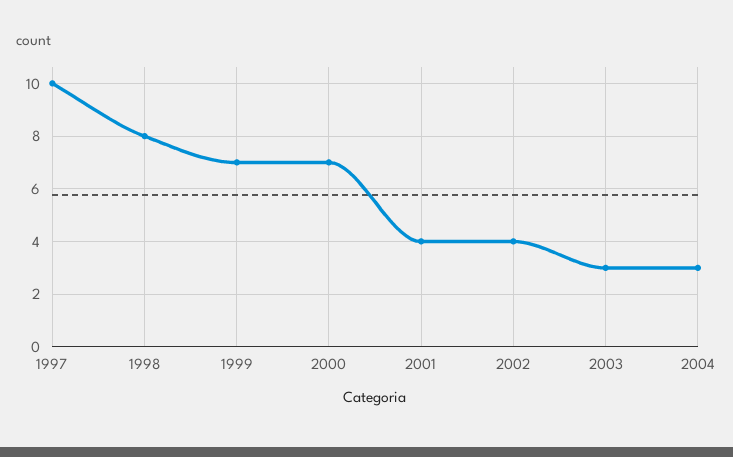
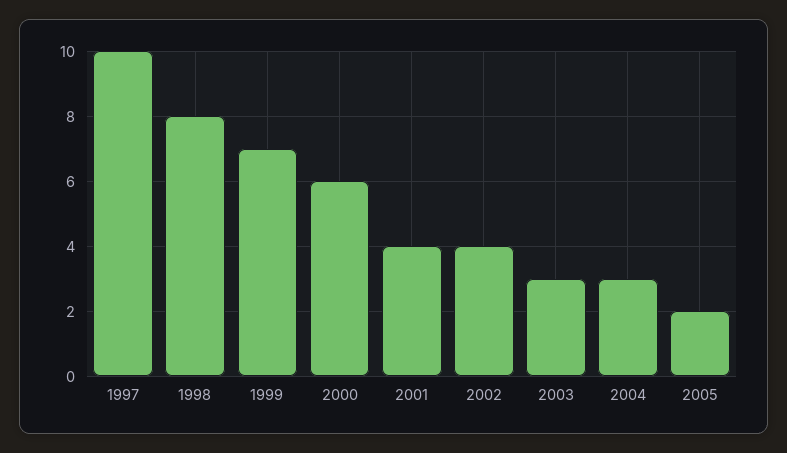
2000: 7 -> 6
2005: none -> 2

